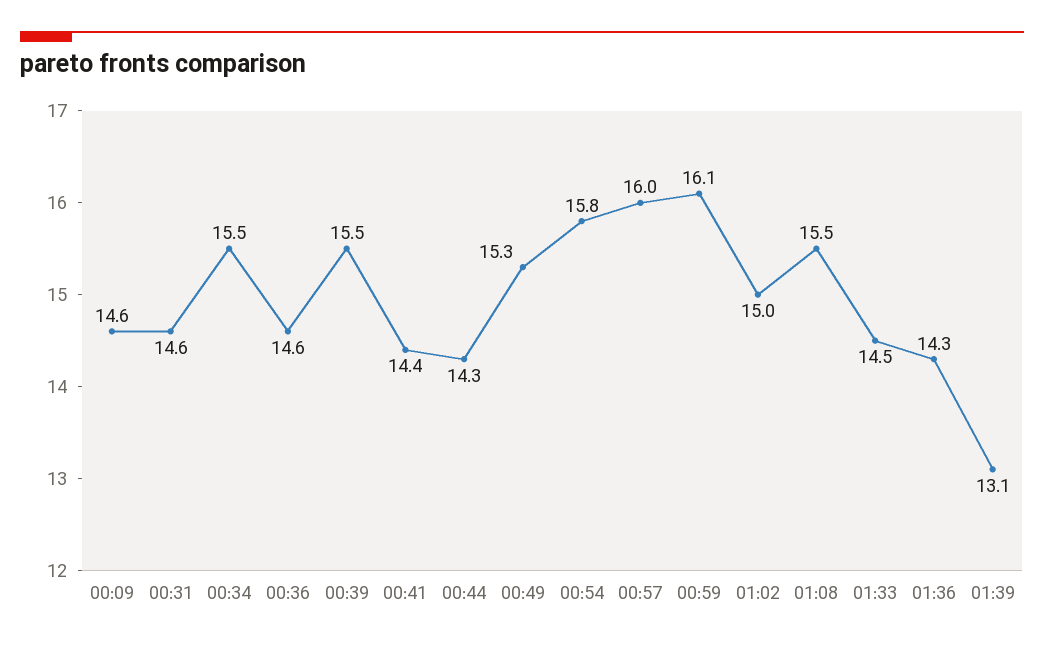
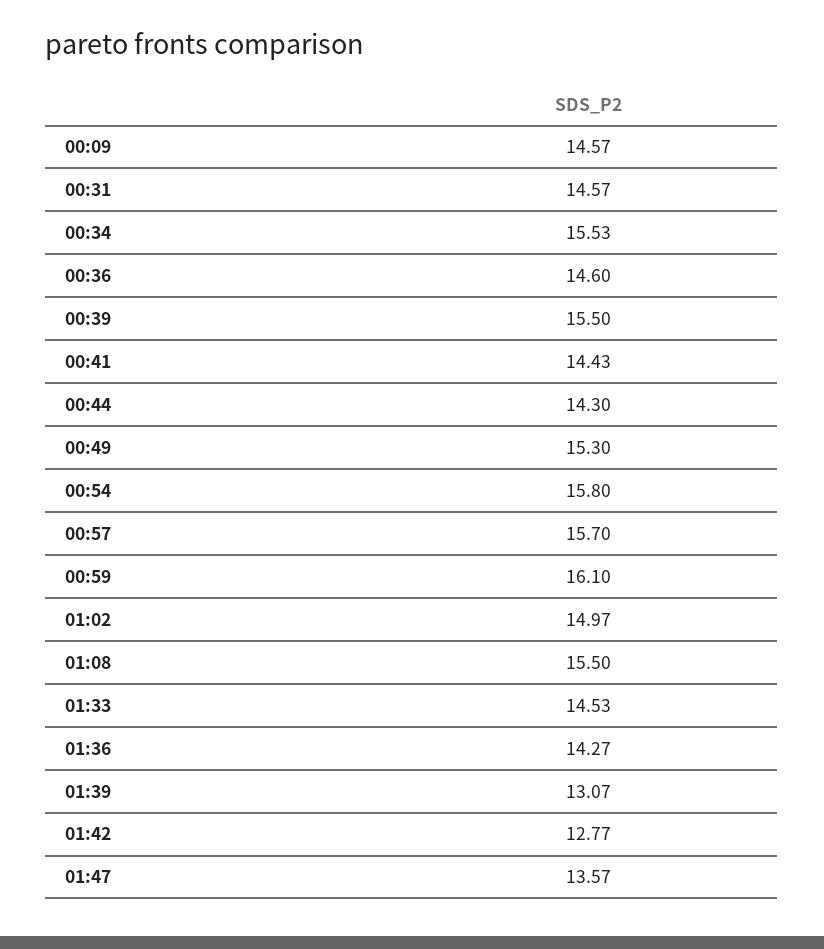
00:57: 16 -> 15.7
01:42: none -> 12.77
01:47: none -> 13.57

